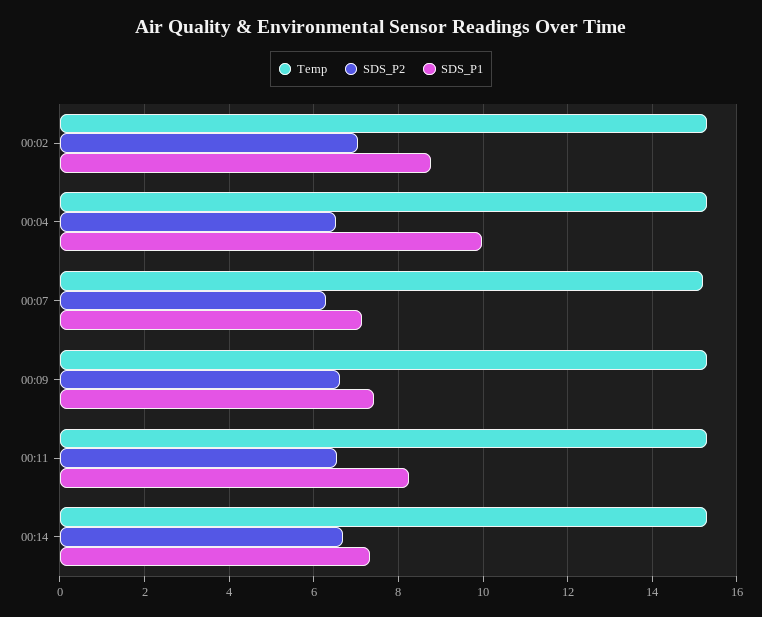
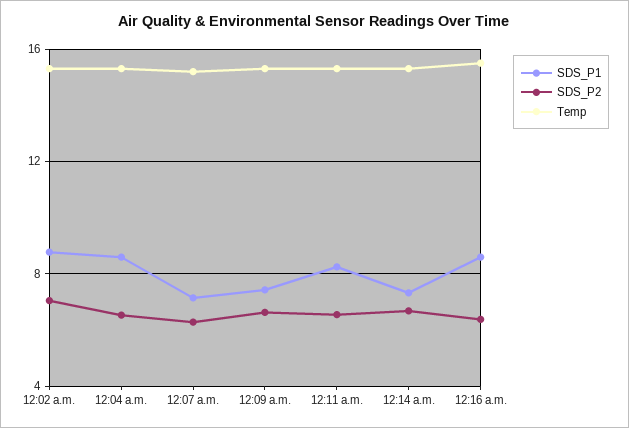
SDS_P1, 00:04: 10 -> 8.5
SDS_P1, 12:16 a.m.: none -> 8.5
SDS_P2, 12:16 a.m.: none -> 6.5
Temp, 12:16 a.m.: none -> 15.5

